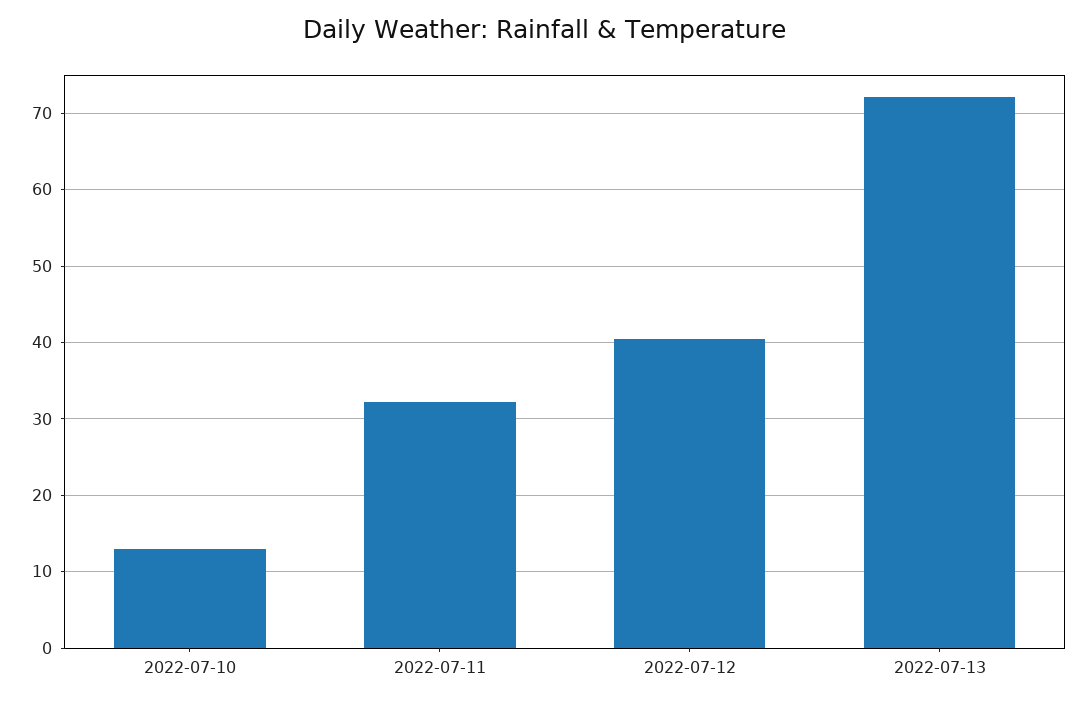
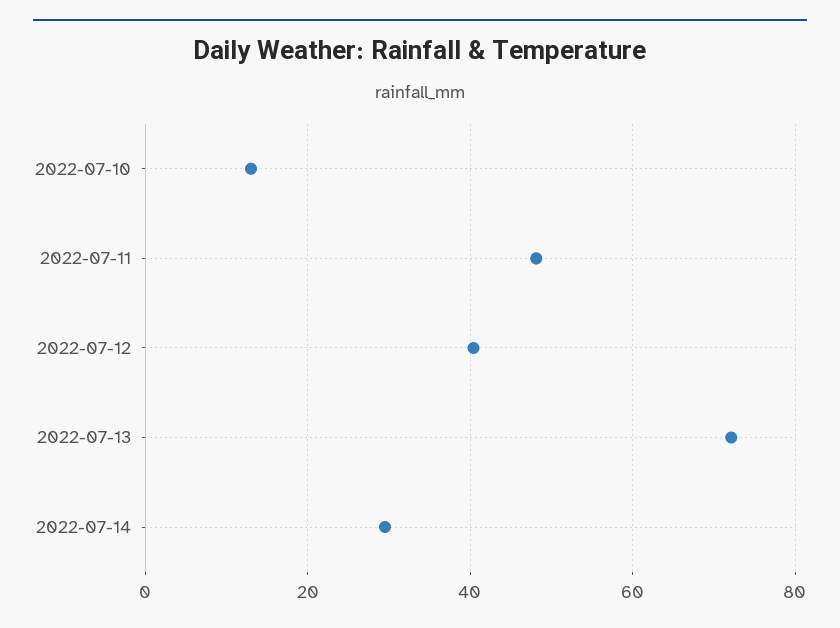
2022-07-11: 32 -> 48
2022-07-14: none -> 30

